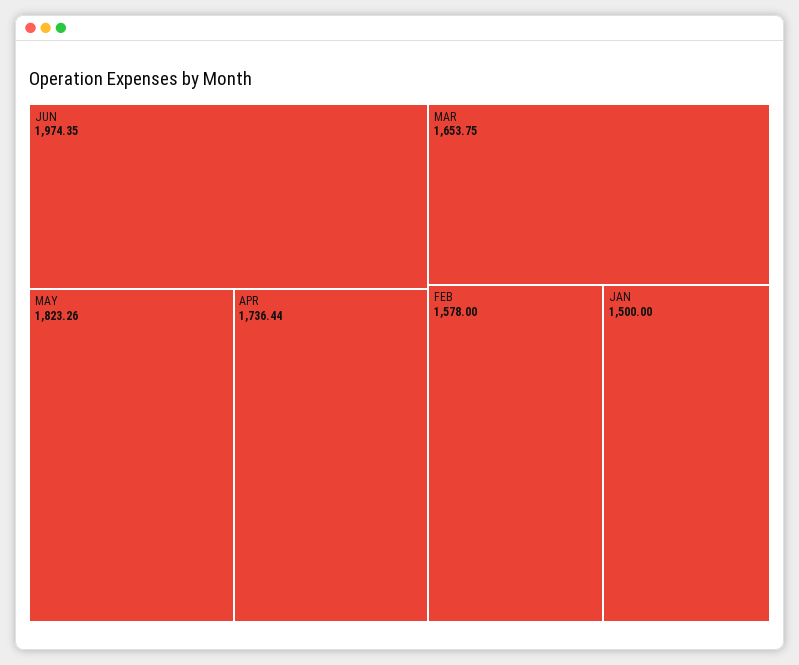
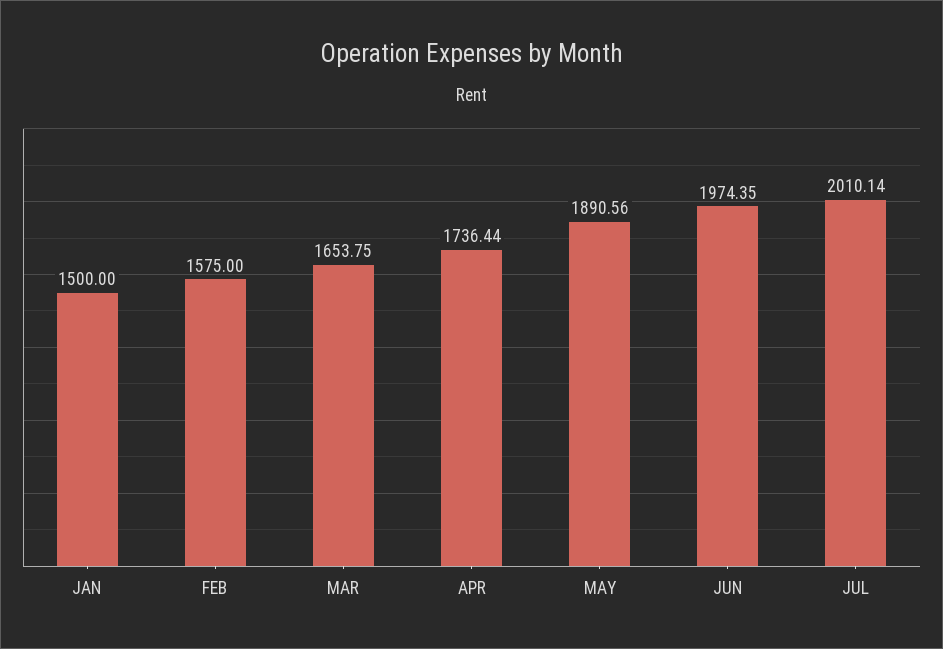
MAY: 1823.26 -> 1890.56
FEB: 1578 -> 1575
JUL: none -> 2010.14

